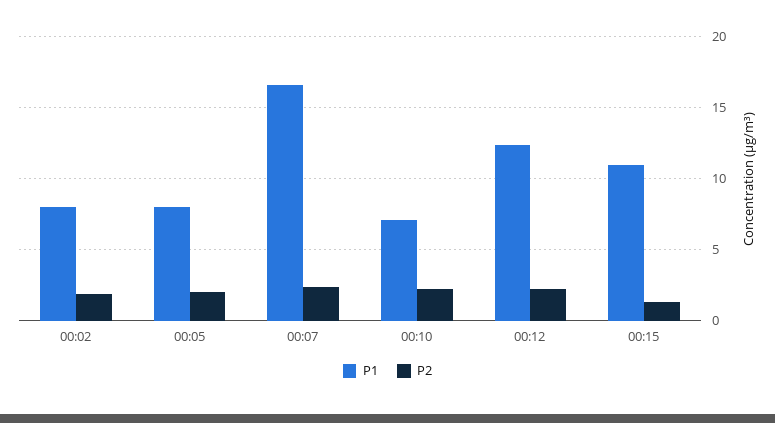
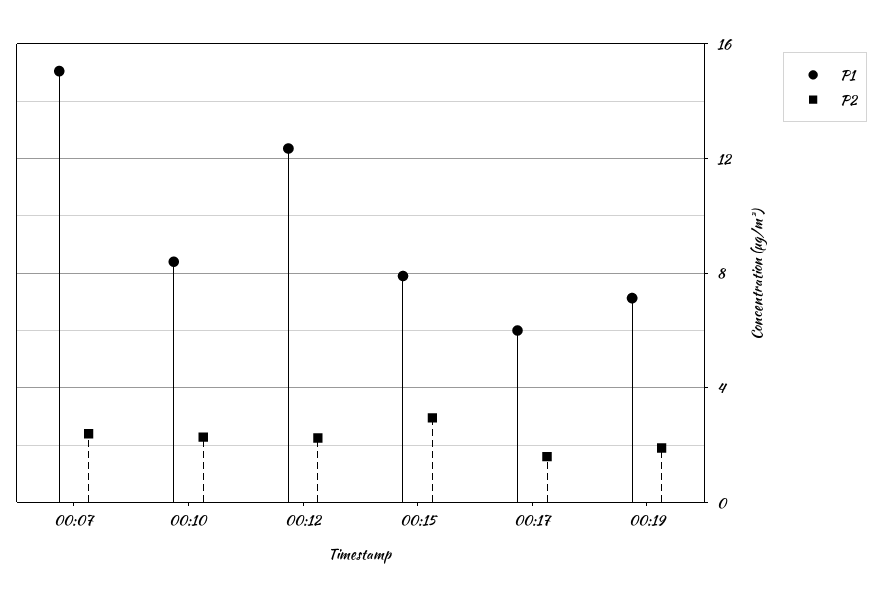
P1, 00:02: 8 -> none
P2, 00:02: 2 -> none
P1, 00:05: 8 -> none
P2, 00:05: 2 -> none
P1, 00:07: 16.5 -> 15
P1, 00:10: 7 -> 8.5
P1, 00:15: 11 -> 8
P2, 00:15: 1.5 -> 3
P1, 00:17: none -> 6
P2, 00:17: none -> 1.5
P1, 00:19: none -> 7
P2, 00:19: none -> 2

